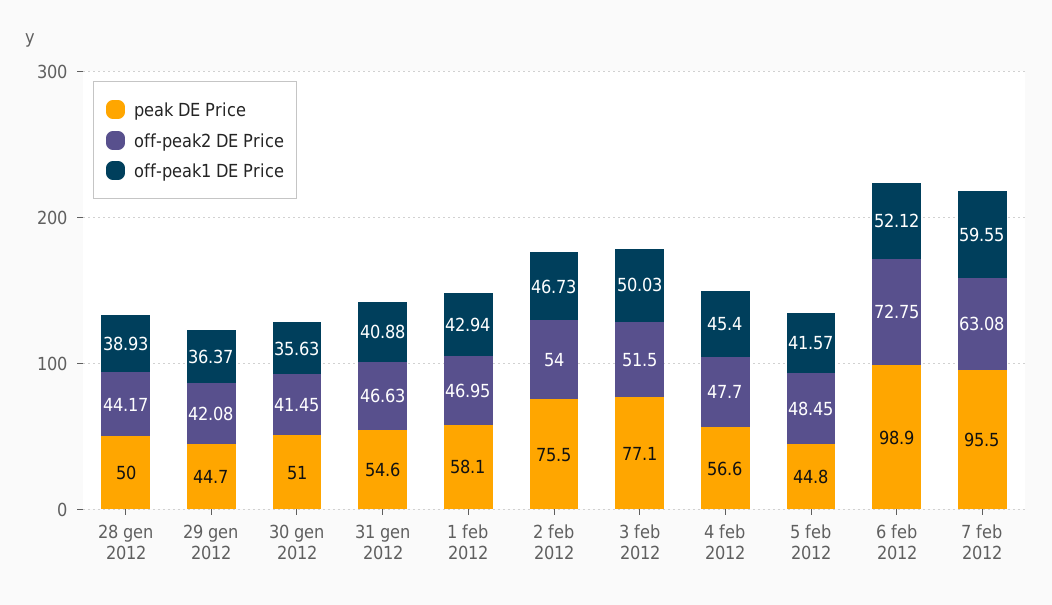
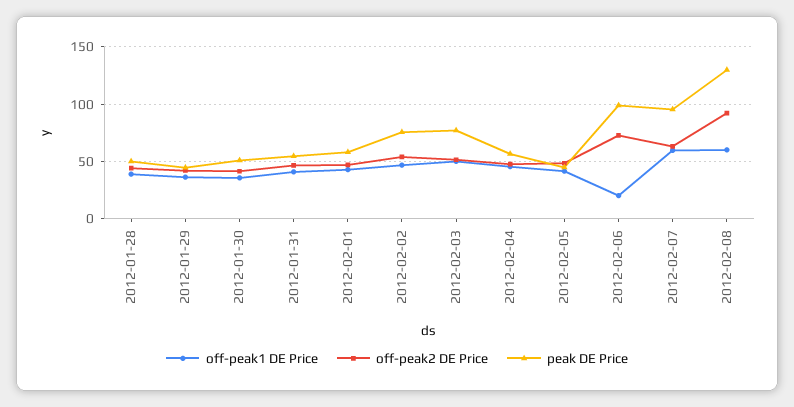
off-peak1 DE Price, 6 feb 2012: 52.12 -> 20
off-peak1 DE Price, 2012-02-08: none -> 60
off-peak2 DE Price, 2012-02-08: none -> 90
peak DE Price, 2012-02-08: none -> 130

